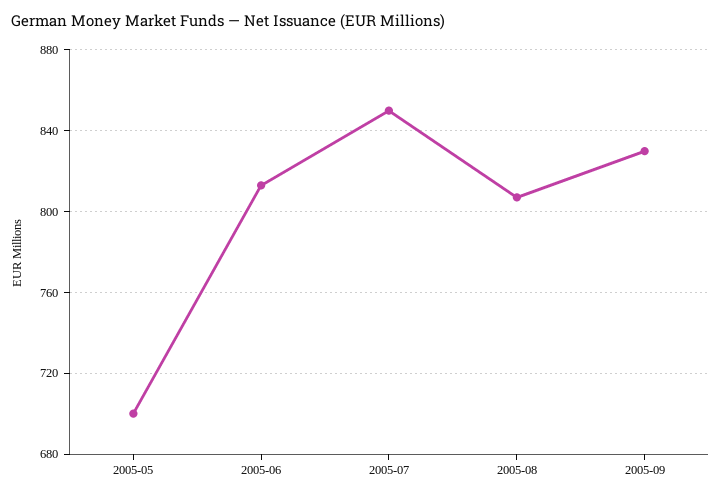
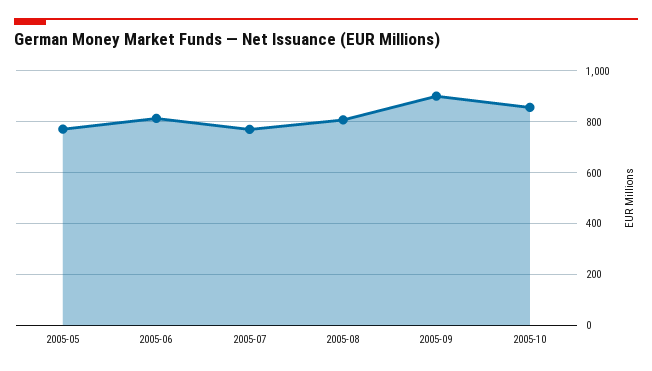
2005-05: 700 -> 775
2005-07: 850 -> 775
2005-09: 830 -> 900
2005-10: none -> 850

